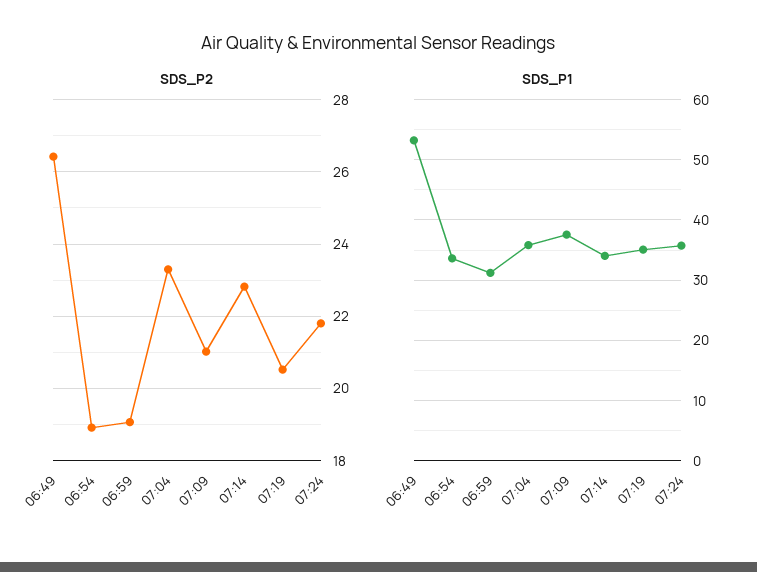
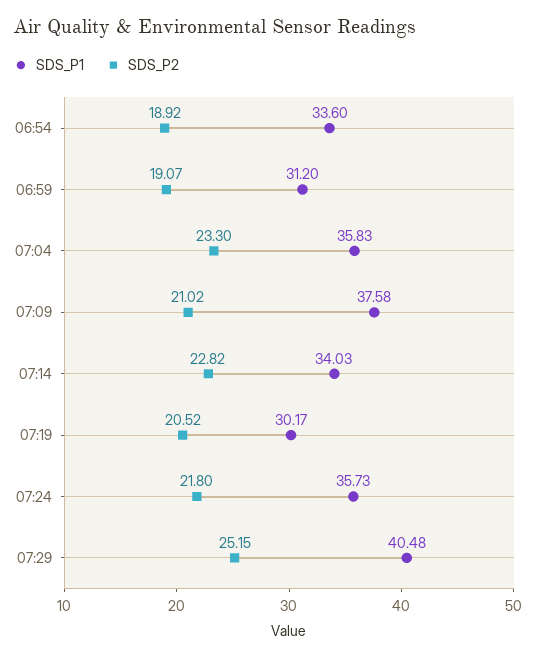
SDS_P2, 06:49: 26.4 -> none
SDS_P1, 06:49: 53 -> none
SDS_P1, 07:19: 35 -> 30.17
SDS_P1, 07:29: none -> 40.48
SDS_P2, 07:29: none -> 25.15

